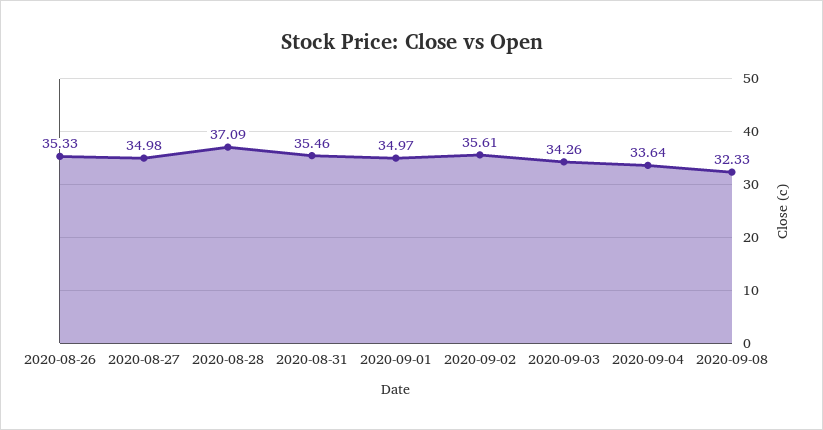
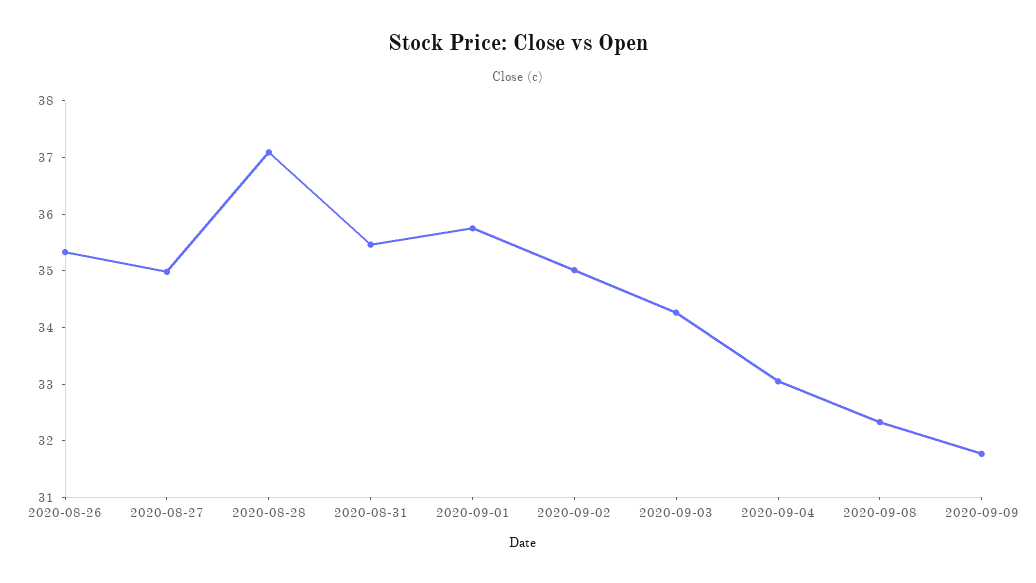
2020-09-01: 34.97 -> 35.8
2020-09-02: 35.61 -> 35
2020-09-04: 33.64 -> 33
2020-09-09: none -> 31.8

